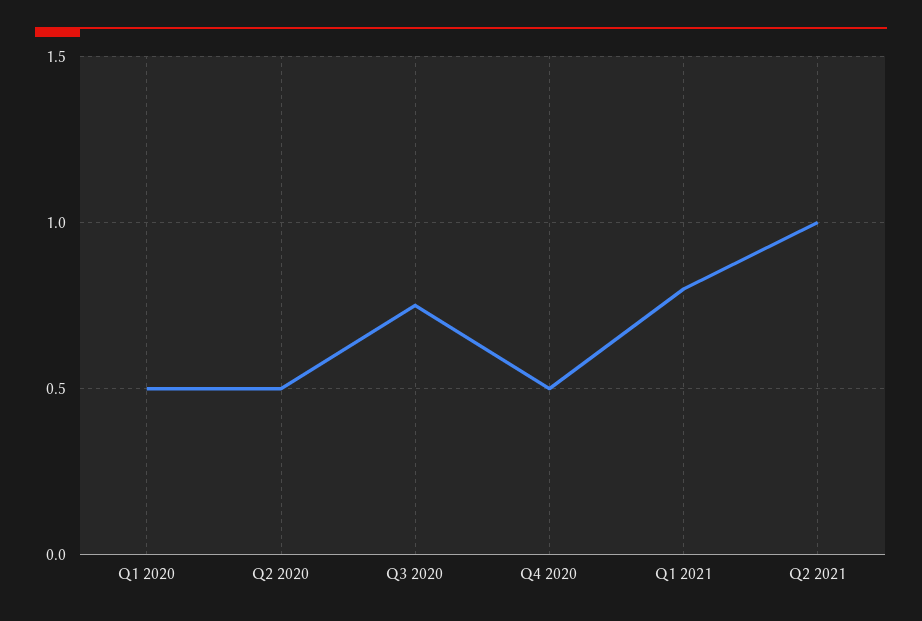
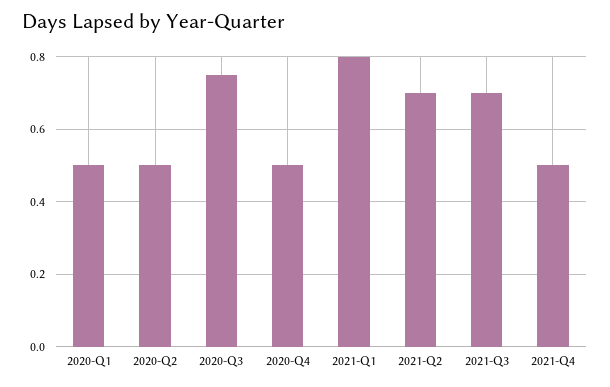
Q2 2021: 1 -> 0.7
2021-Q3: none -> 0.7
2021-Q4: none -> 0.5

